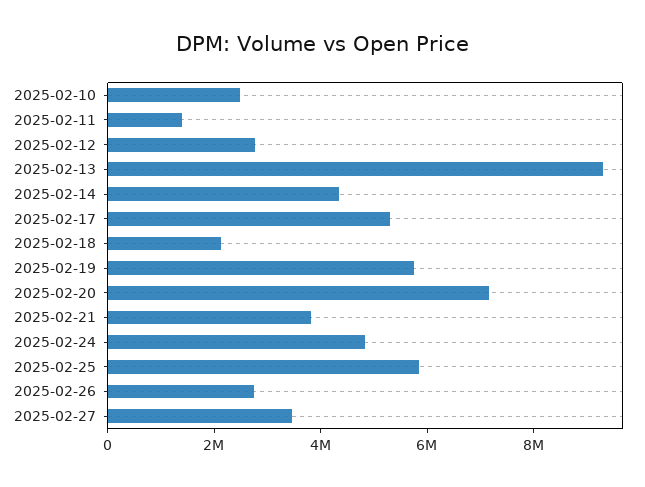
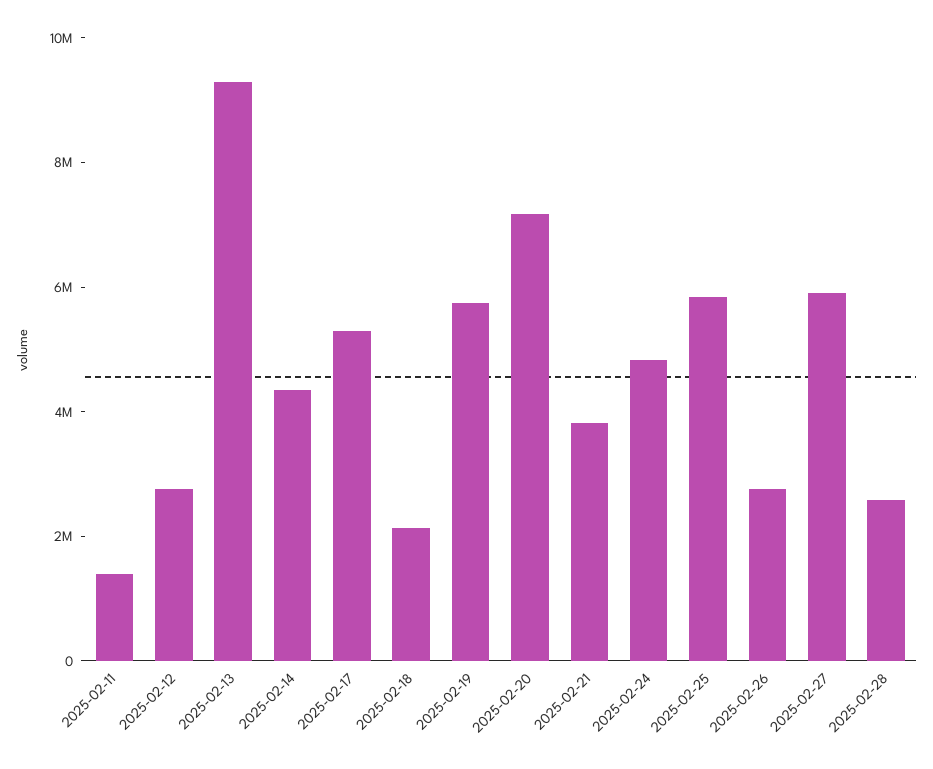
2025-02-10: 2500000 -> none
2025-02-27: 3500000 -> 6000000
2025-02-28: none -> 2500000

